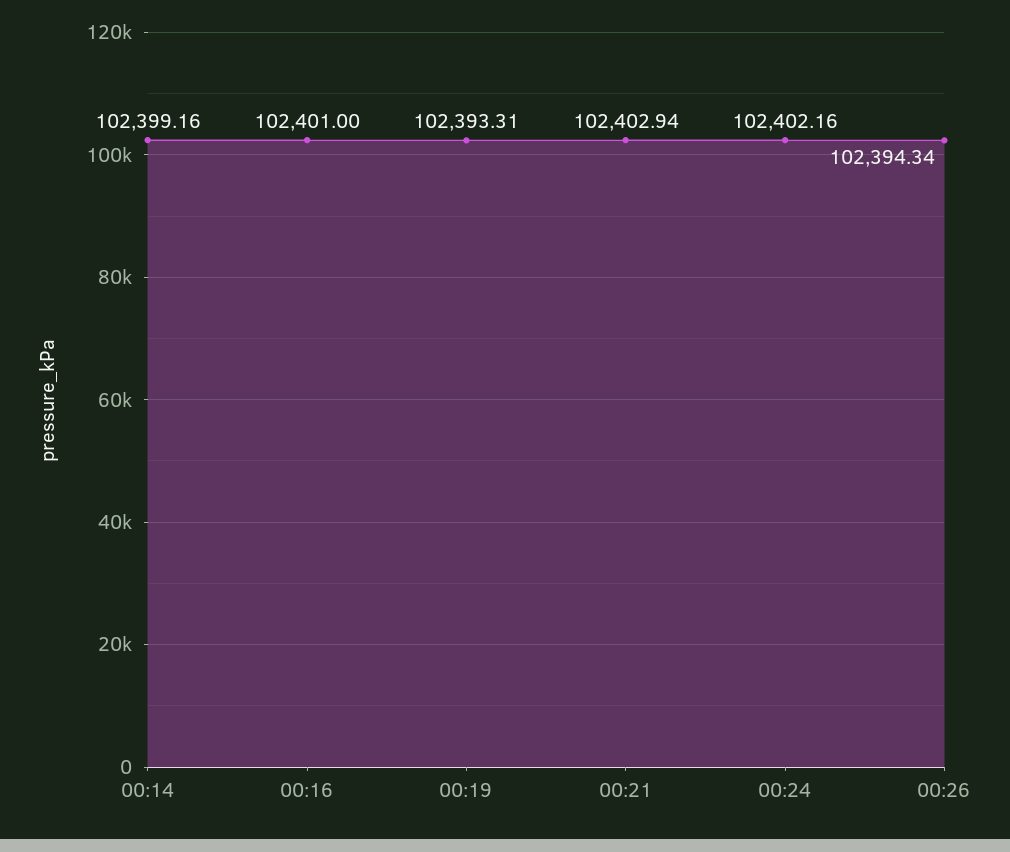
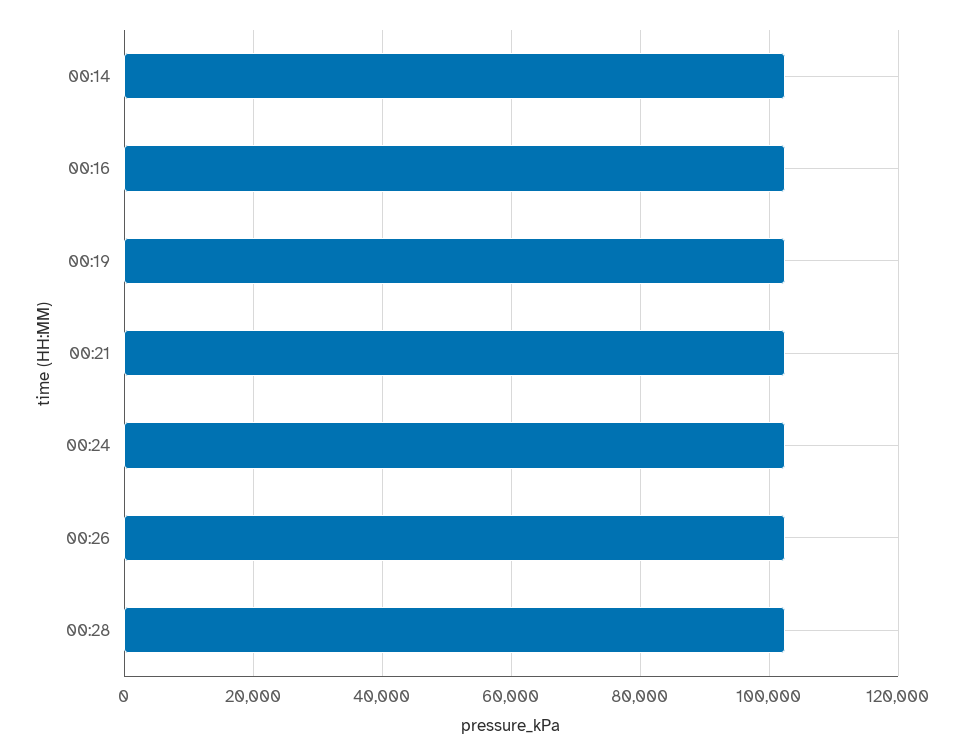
00:28: none -> 102000

